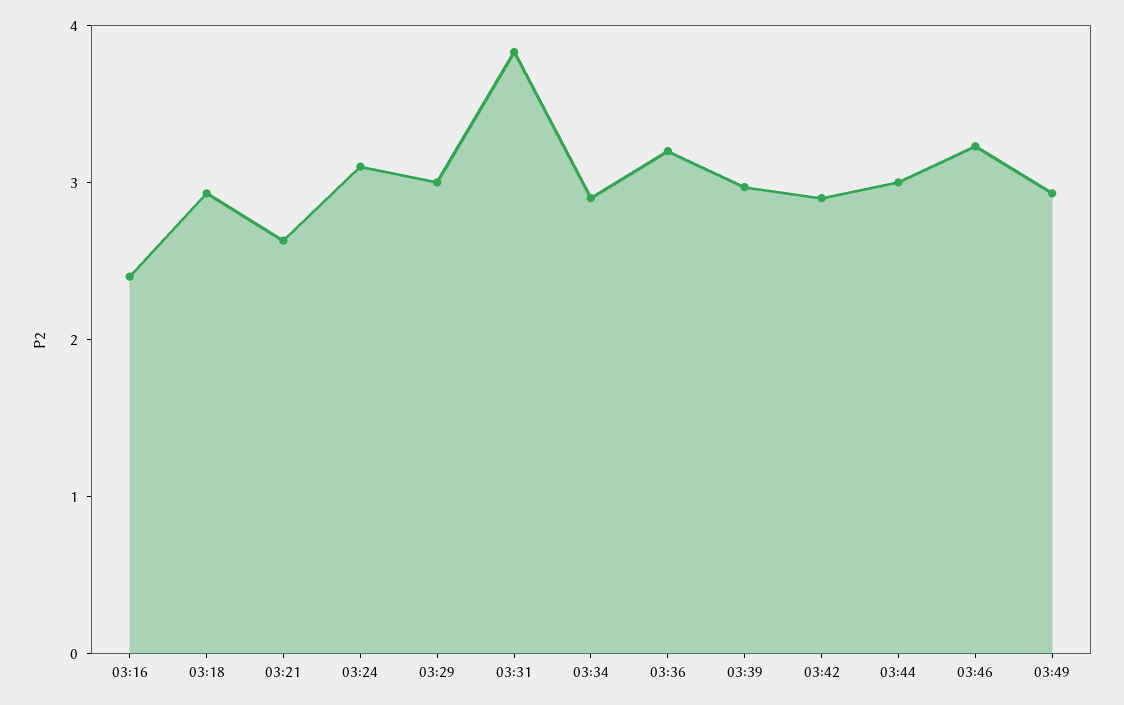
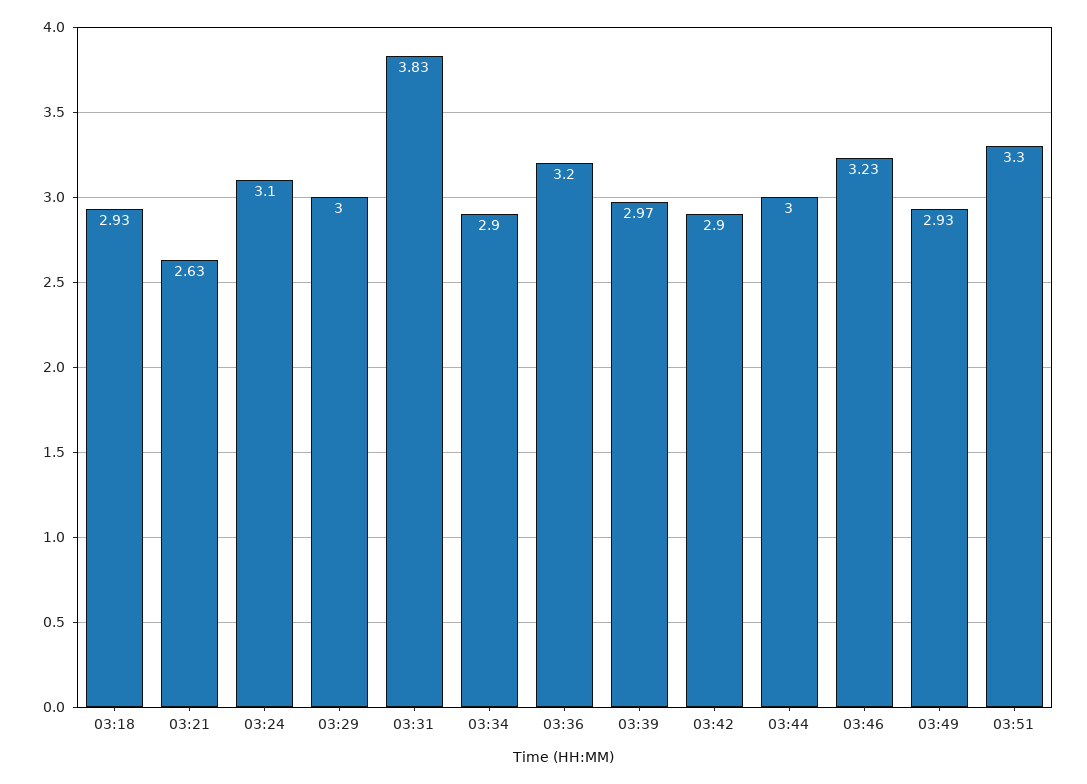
03:16: 2.4 -> none
03:51: none -> 3.3

